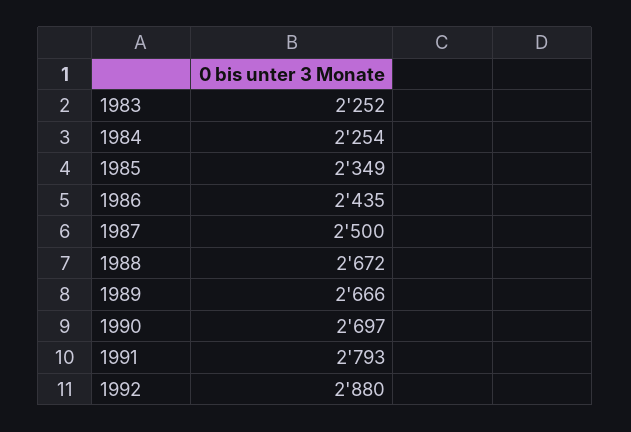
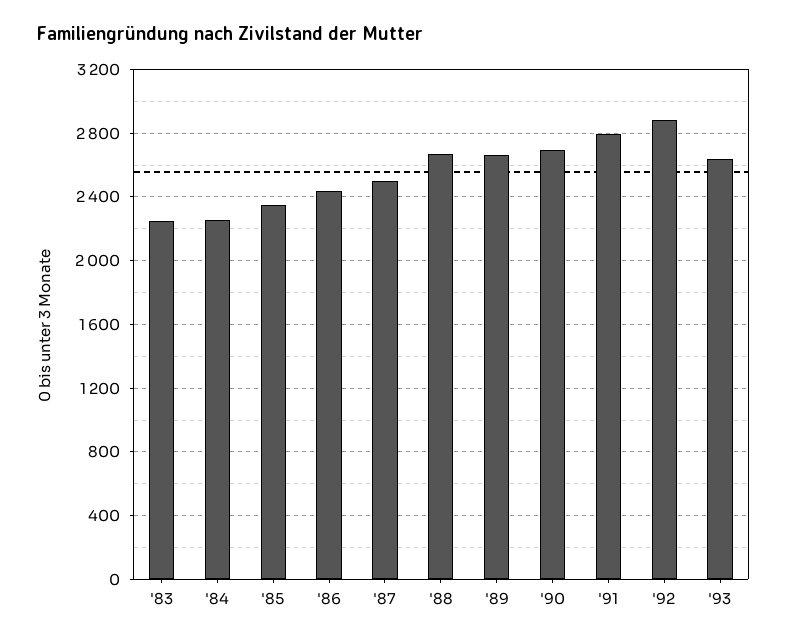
'93: none -> 2650

